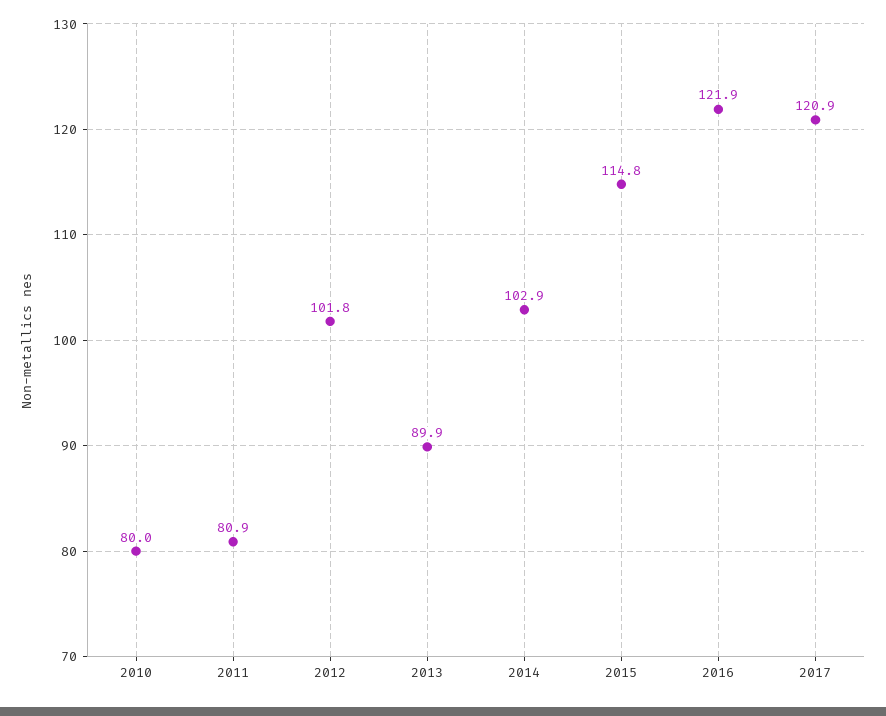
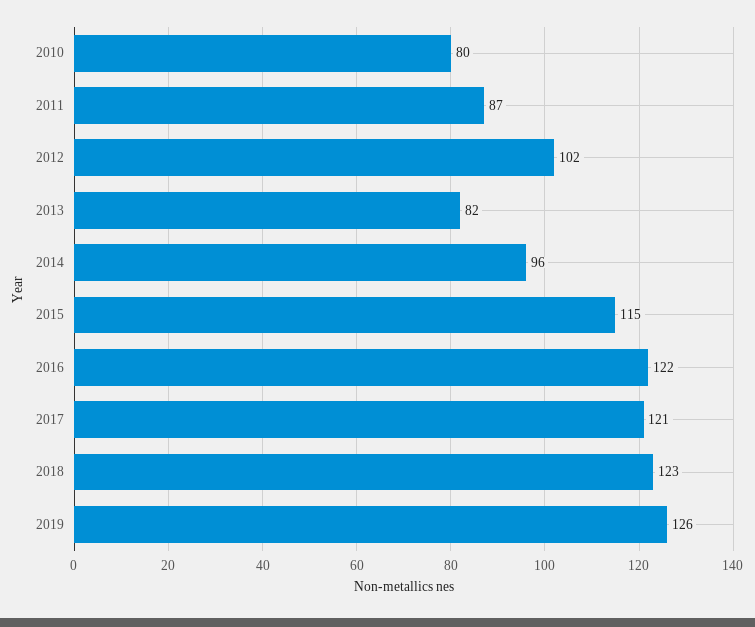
2011: 80.9 -> 87
2013: 89.9 -> 82
2014: 102.9 -> 96
2018: none -> 123
2019: none -> 126

